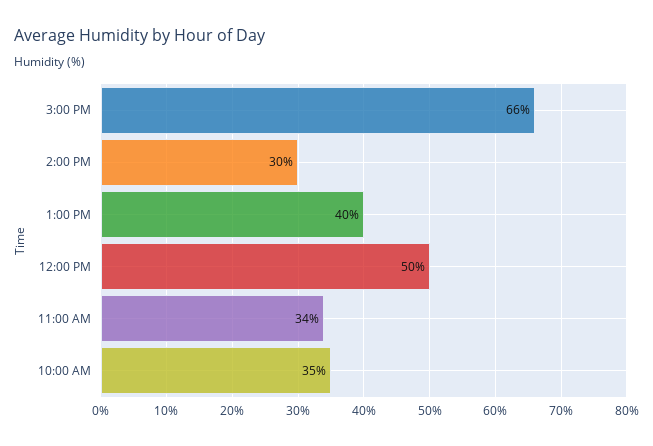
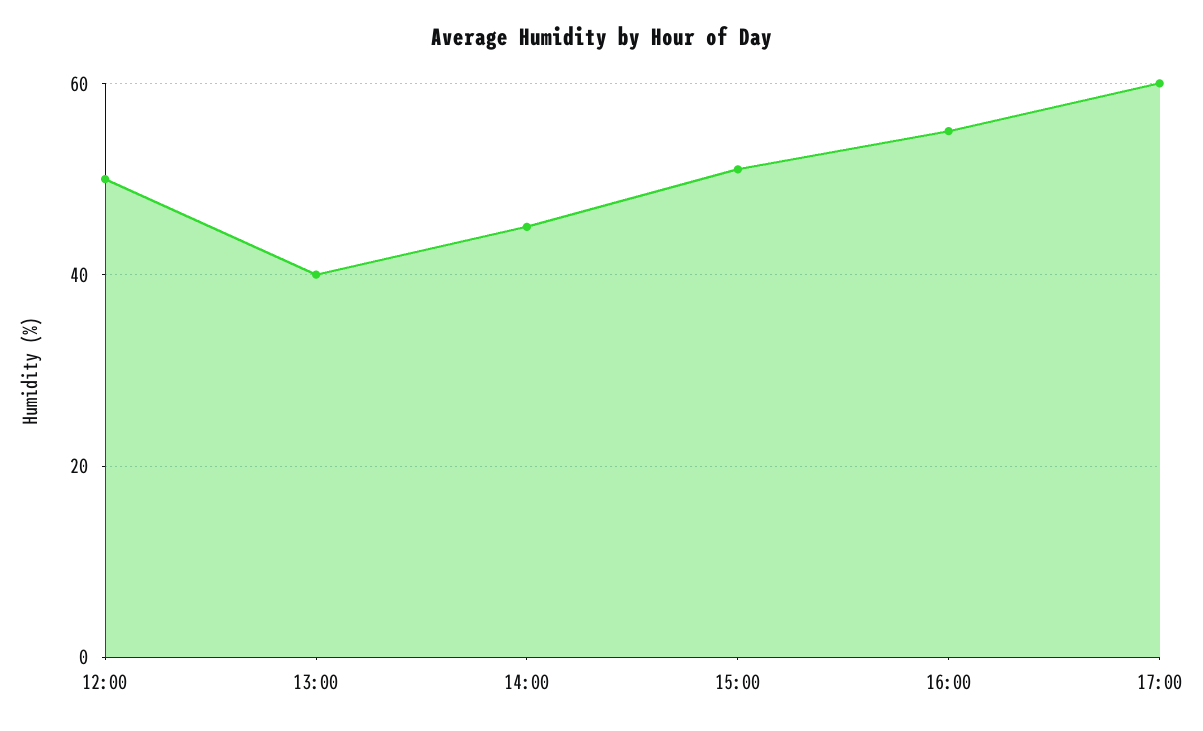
3:00 PM: 66 -> 50
2:00 PM: 30 -> 45
11:00 AM: 34 -> none
10:00 AM: 35 -> none
16:00: none -> 55
17:00: none -> 60

